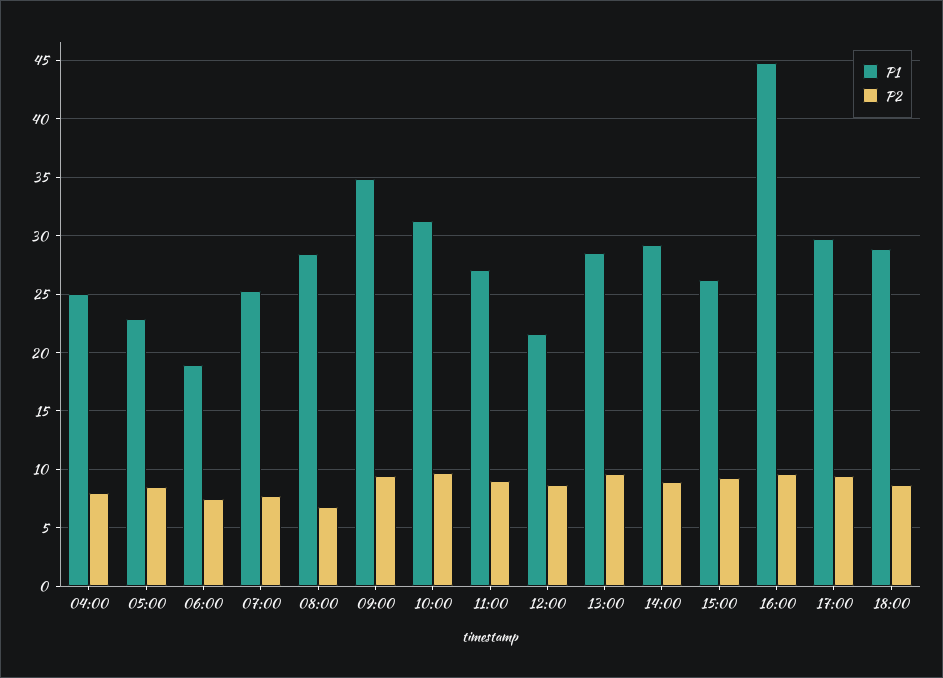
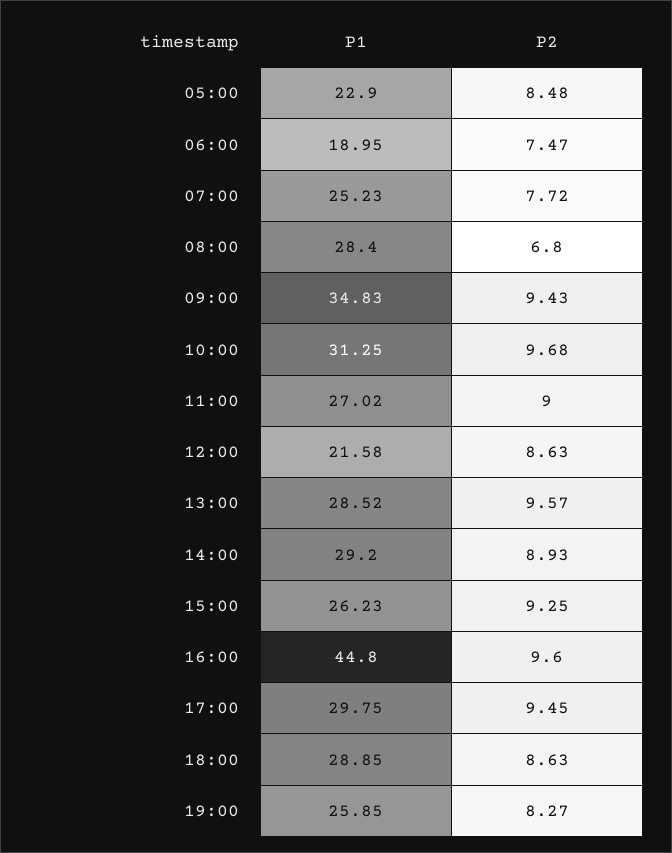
P1, 04:00: 25 -> none
P2, 04:00: 8 -> none
P1, 19:00: none -> 25.85
P2, 19:00: none -> 8.27

